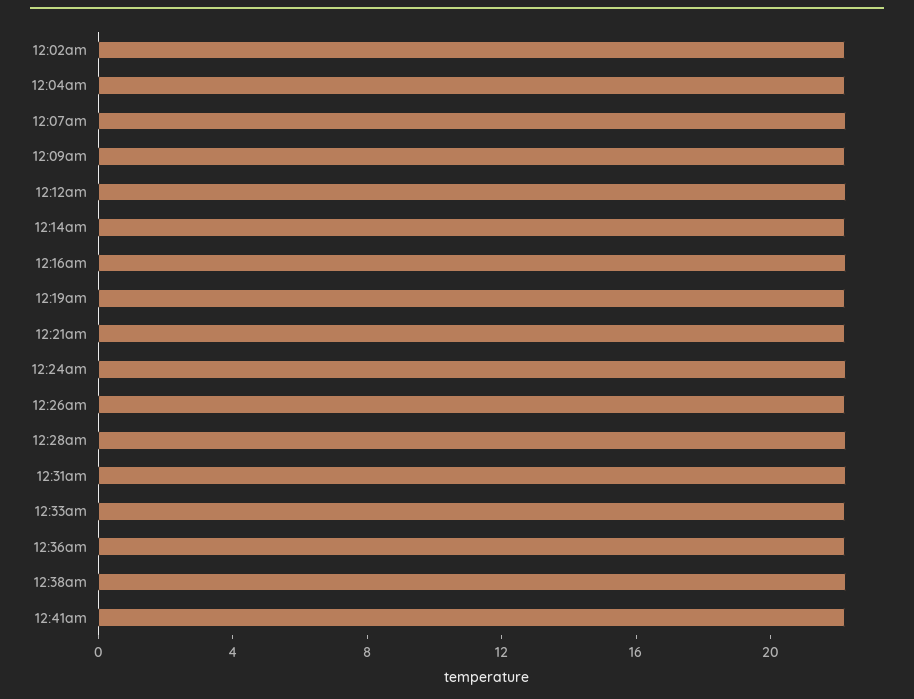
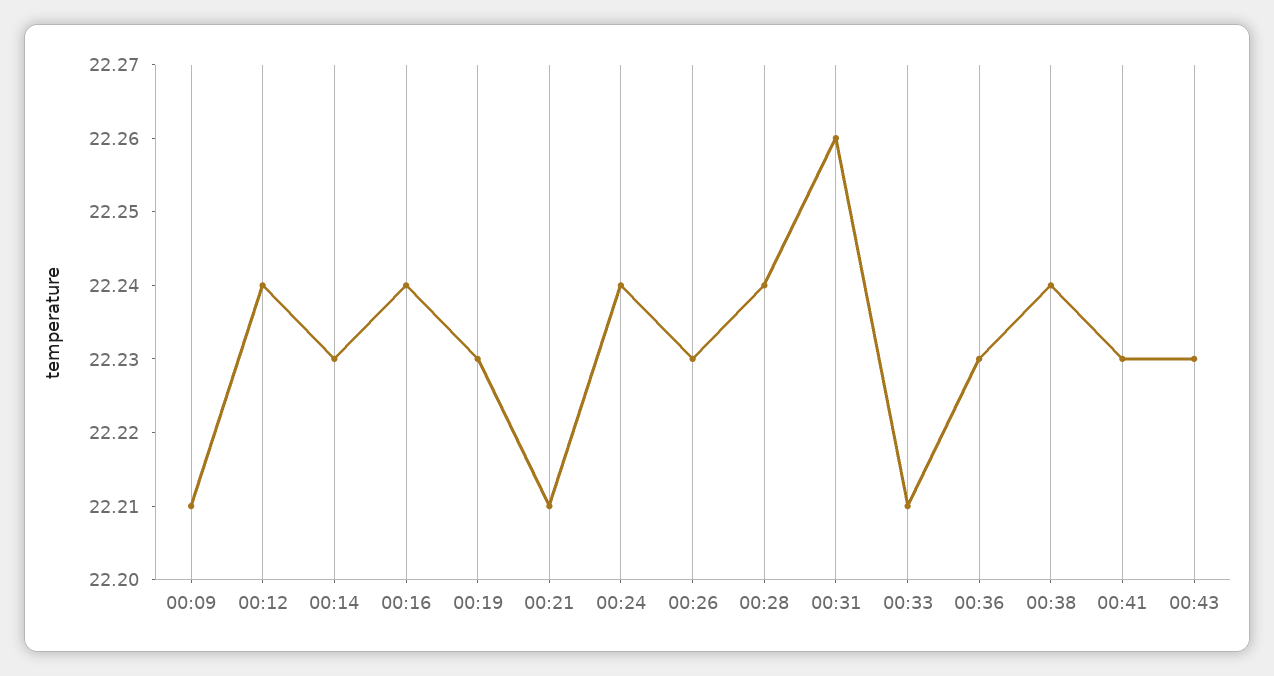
12:02am: 22 -> none
12:04am: 22 -> none
12:07am: 22 -> none
00:43: none -> 22.23

